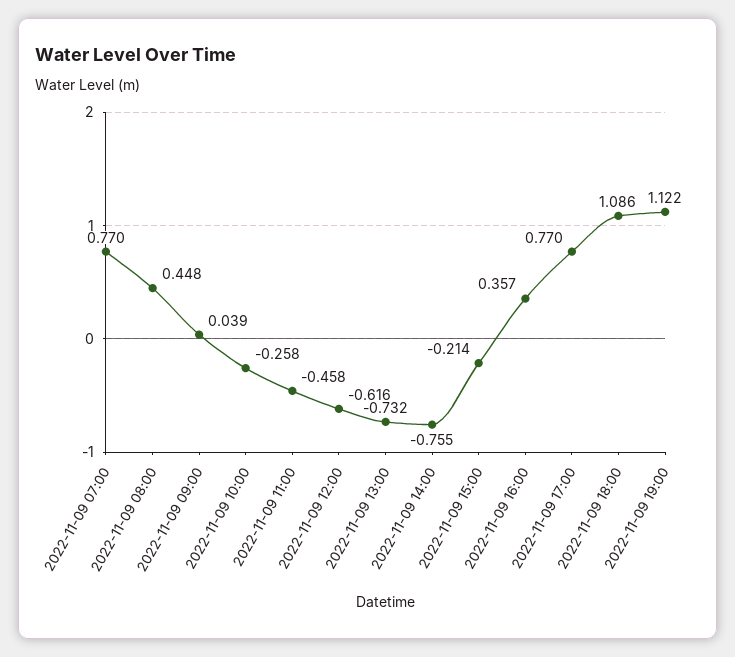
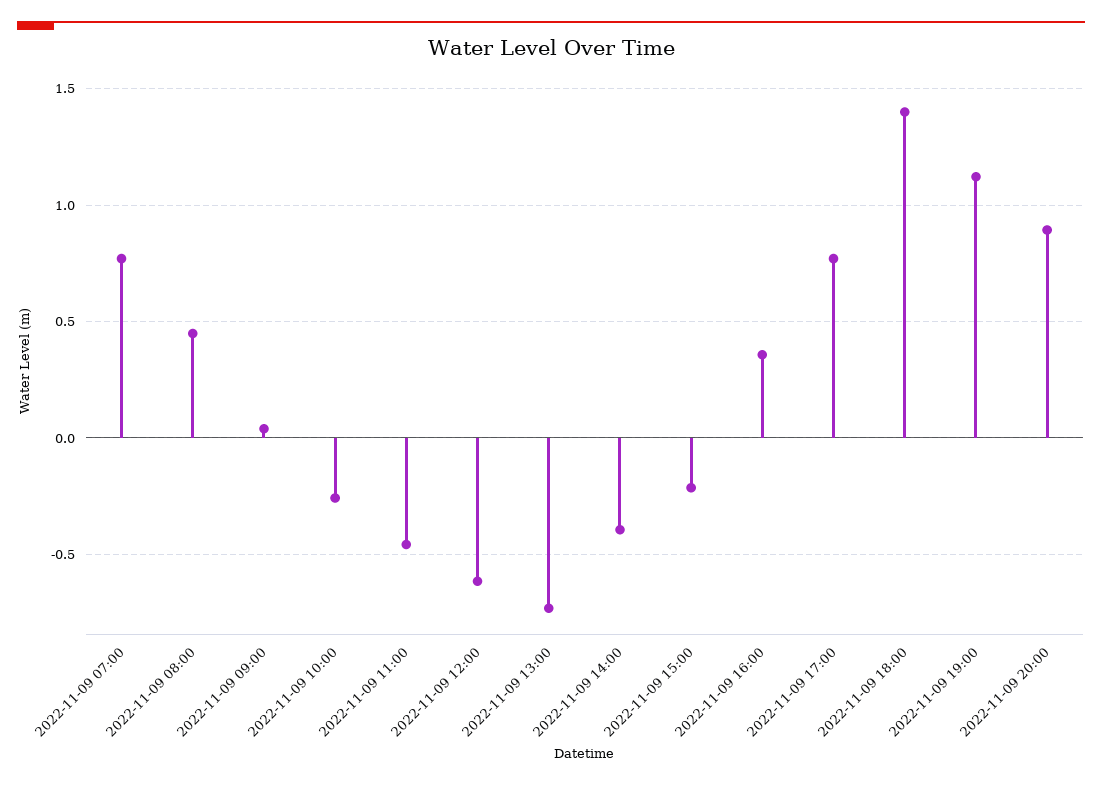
2022-11-09 14:00: -0.755 -> -0.4
2022-11-09 18:00: 1.086 -> 1.4
2022-11-09 20:00: none -> 0.9

